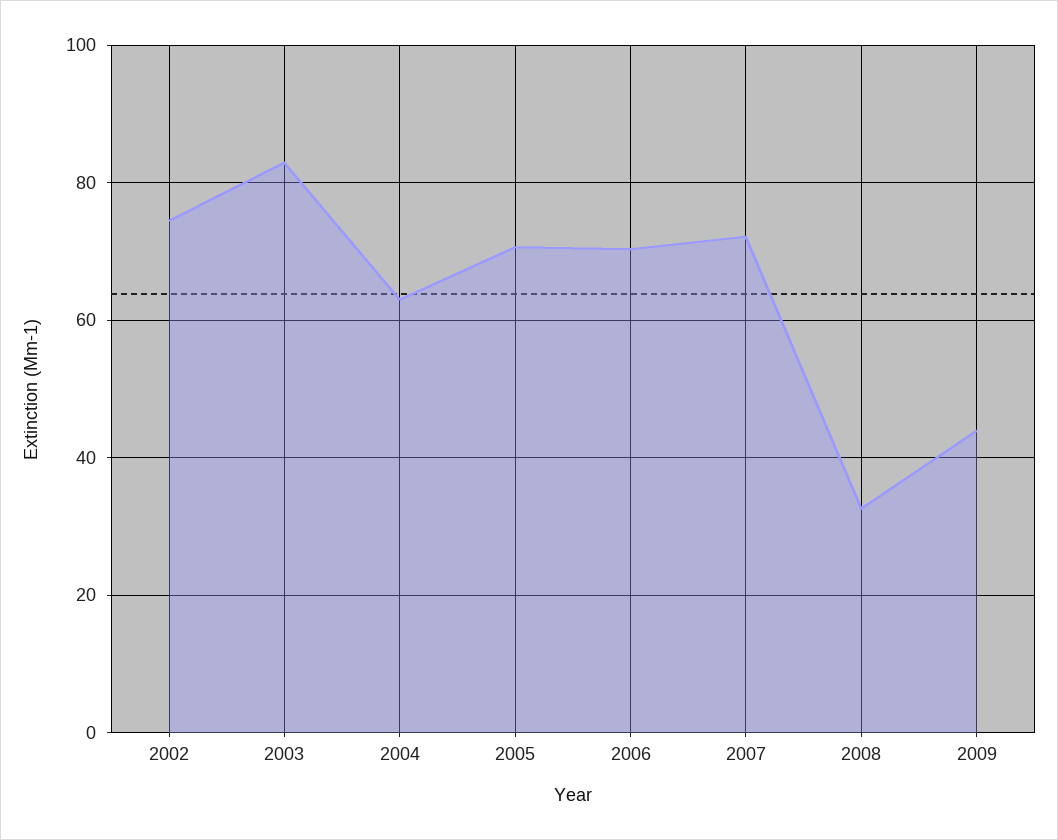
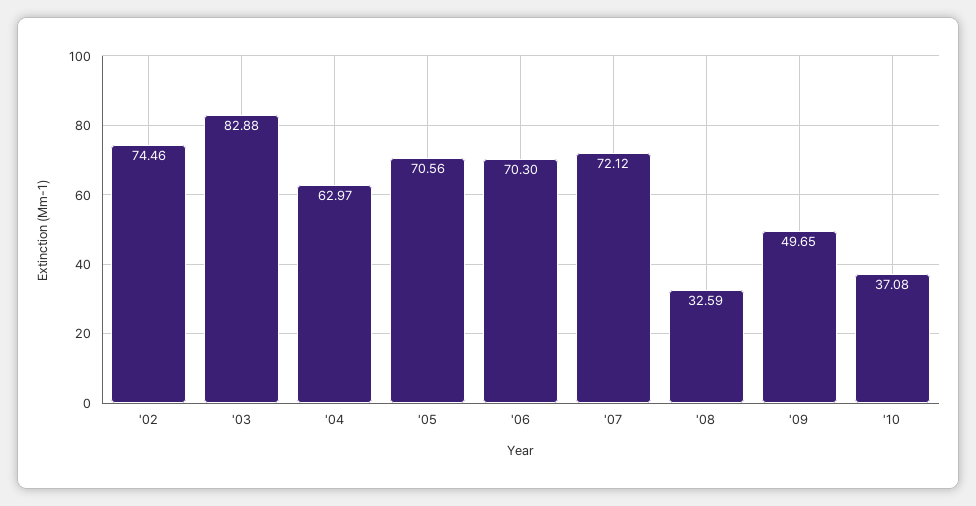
2009: 44 -> 49.65
'10: none -> 37.08

